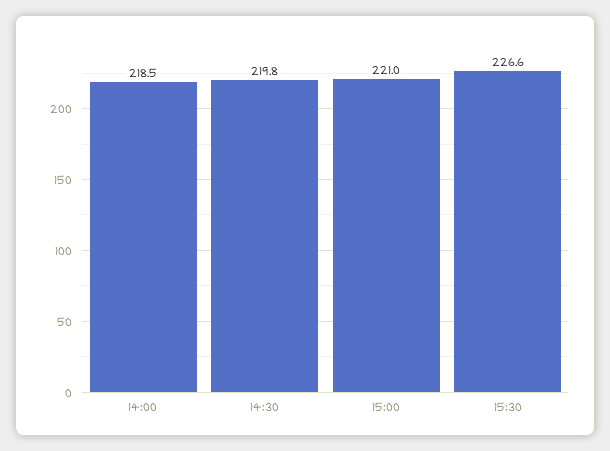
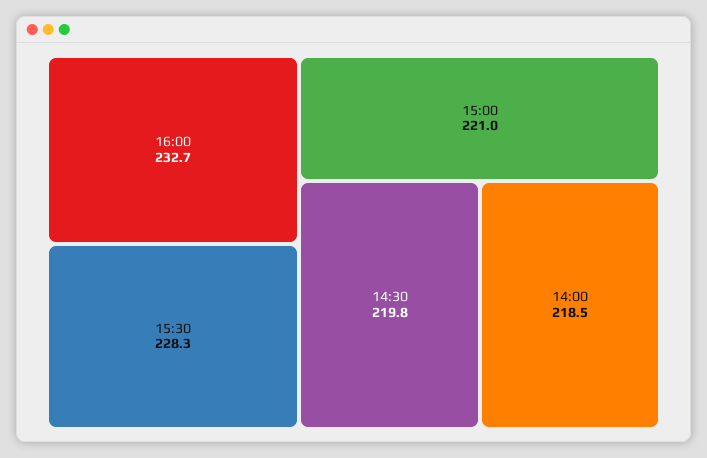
15:30: 226.6 -> 228.3
16:00: none -> 232.7

